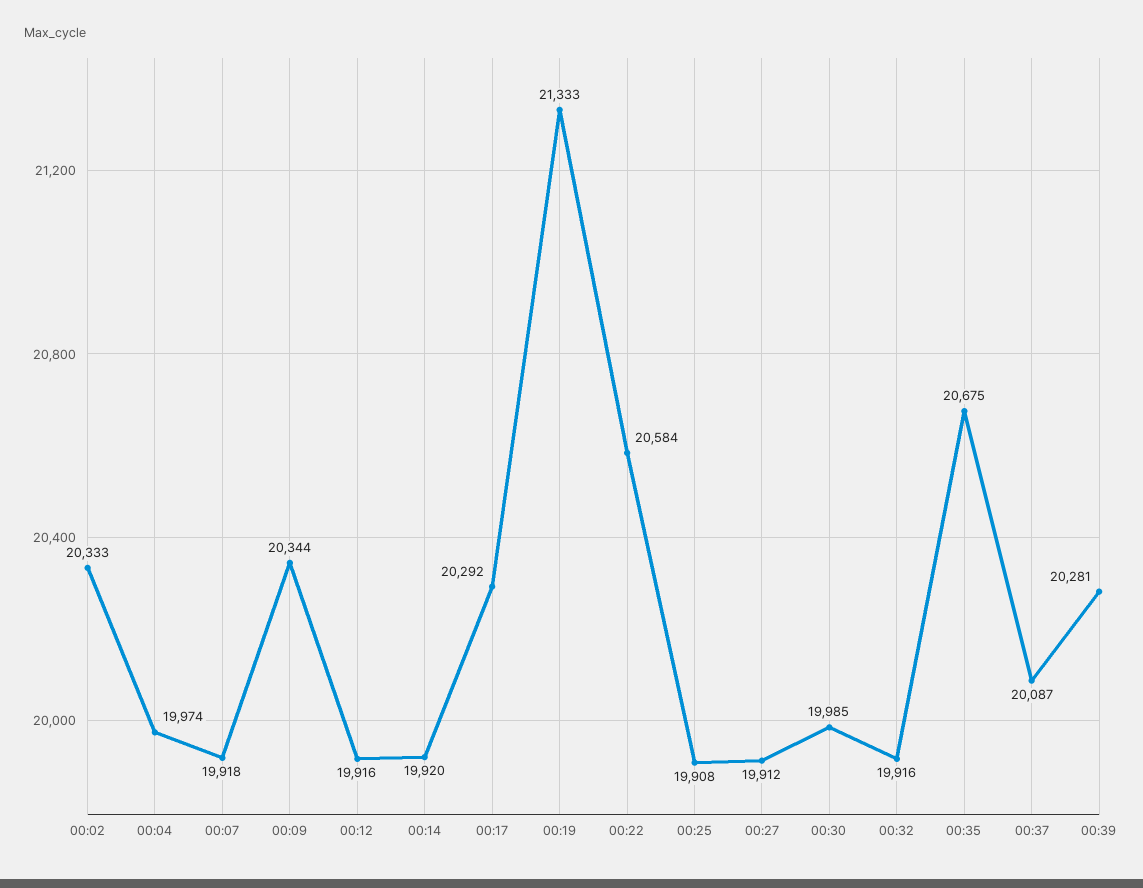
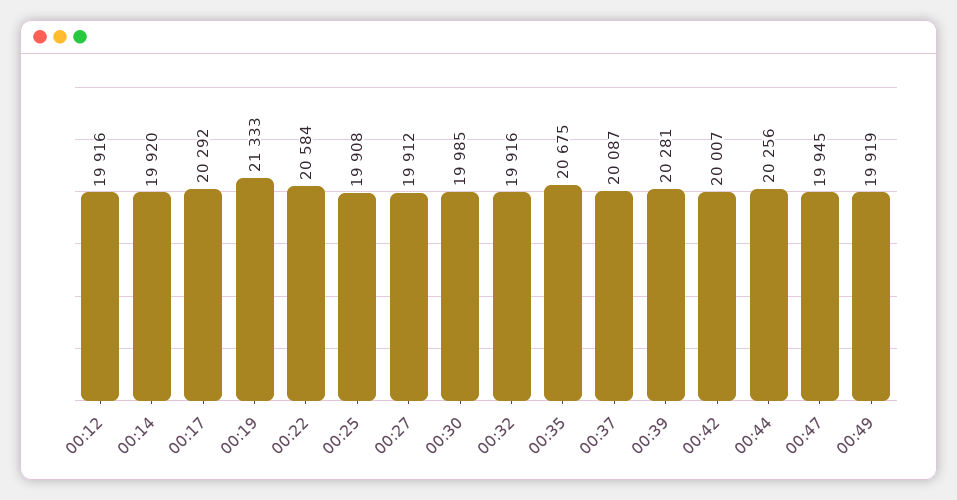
00:02: 20333 -> none
00:04: 19974 -> none
00:07: 19918 -> none
00:09: 20344 -> none
00:42: none -> 20007
00:44: none -> 20256
00:47: none -> 19945
00:49: none -> 19919

